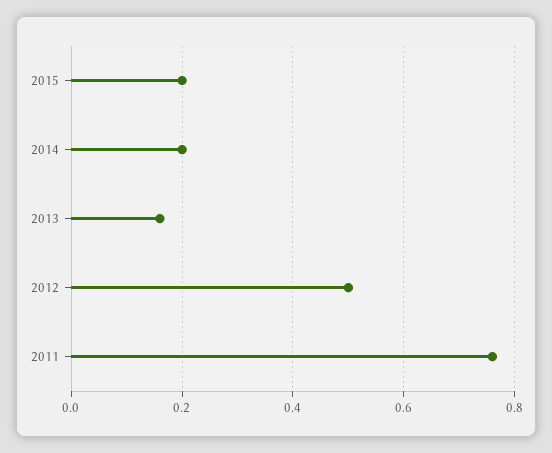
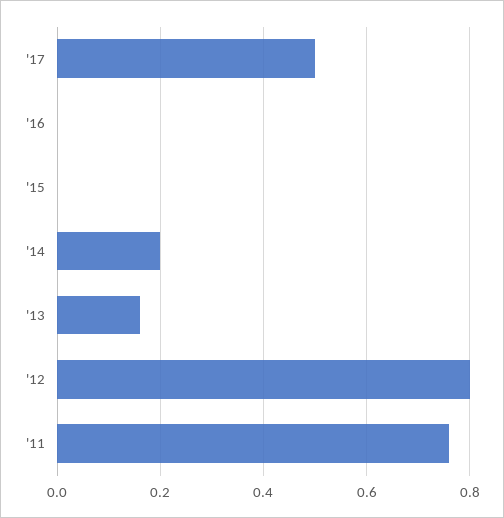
2015: 0.2 -> 0
2012: 0.5 -> 0.8
'17: none -> 0.5
'16: none -> 0

